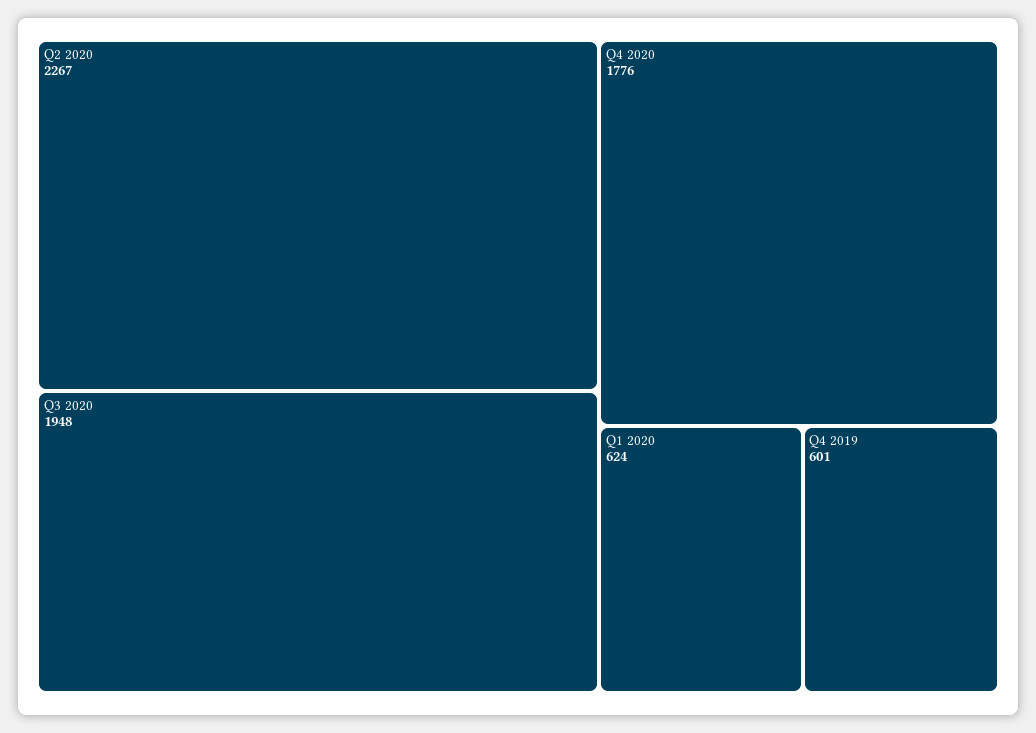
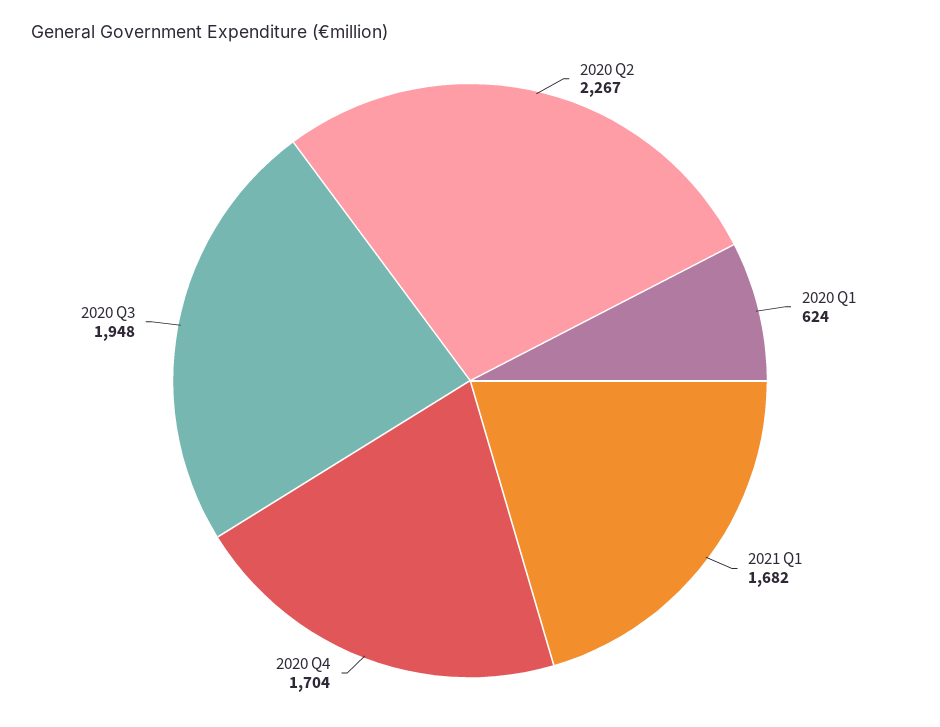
Q4 2020: 1776 -> 1704
Q4 2019: 601 -> none
2021 Q1: none -> 1682

